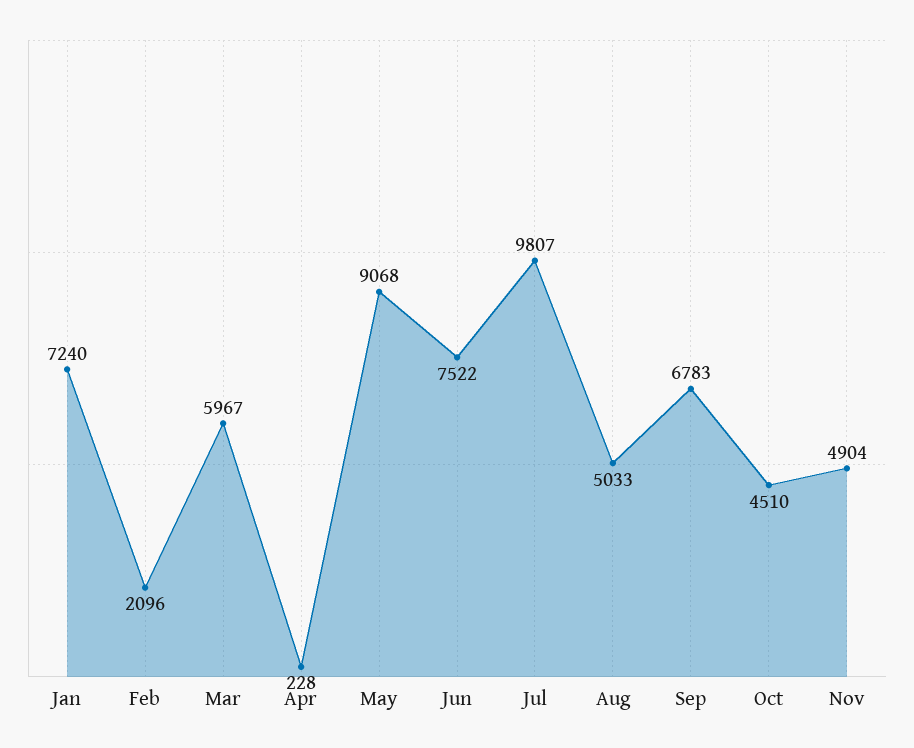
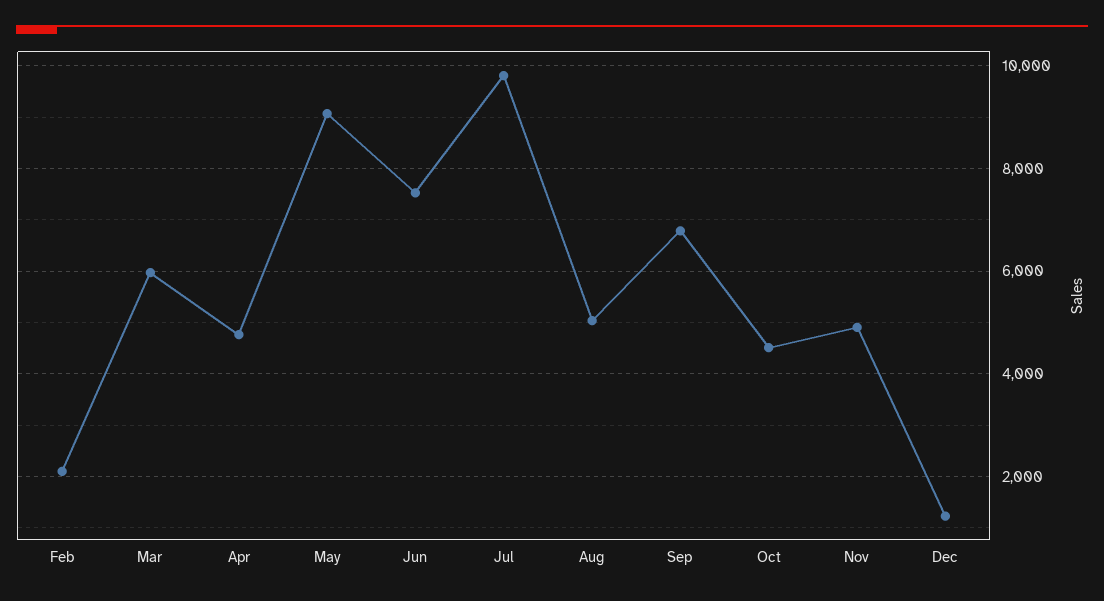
Jan: 7240 -> none
Apr: 228 -> 4800
Dec: none -> 1200

